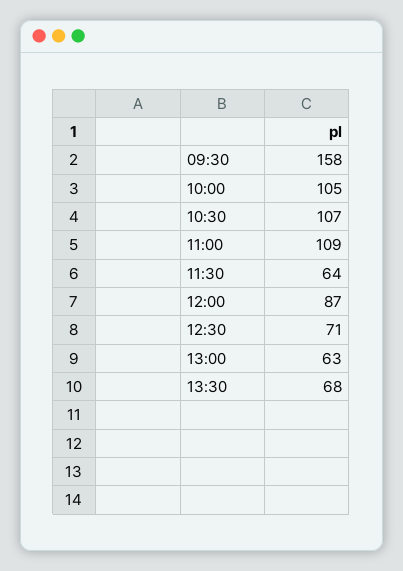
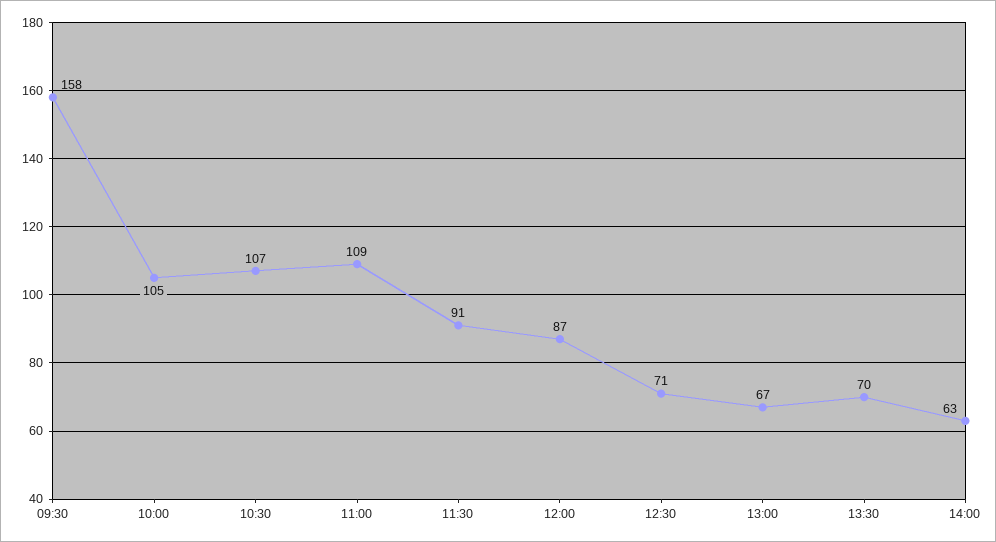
11:30: 64 -> 91
13:00: 63 -> 67
13:30: 68 -> 70
14:00: none -> 63

